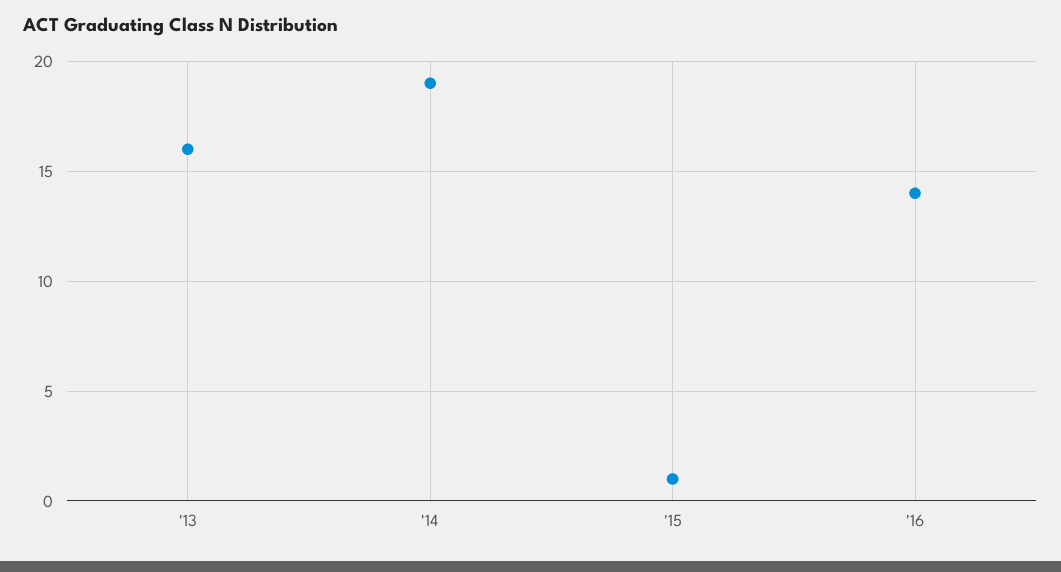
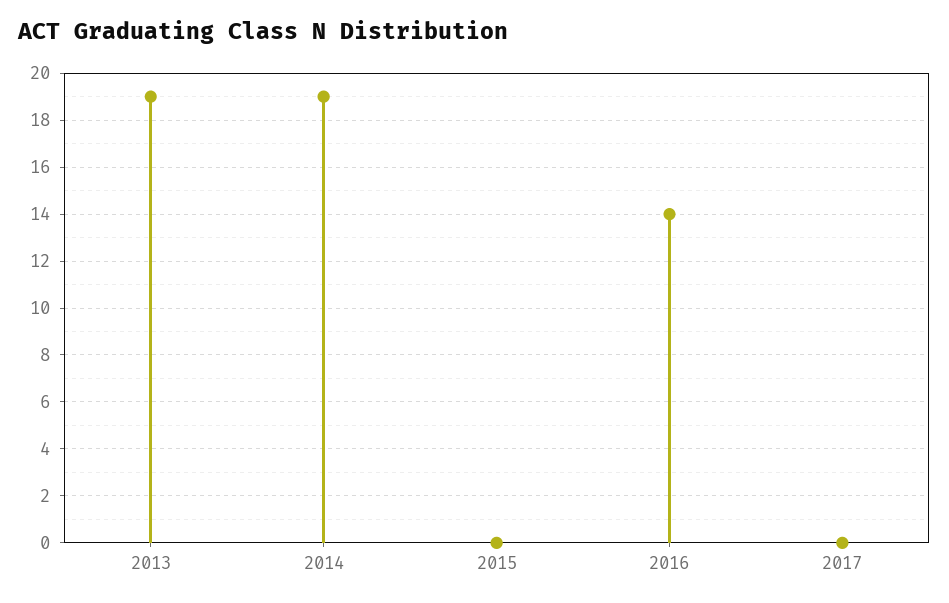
'13: 16 -> 19
'15: 1 -> 0
2017: none -> 0

